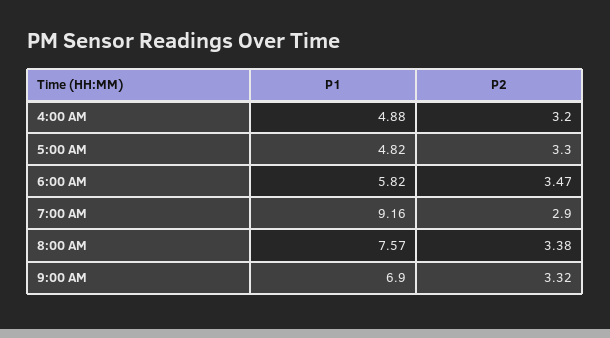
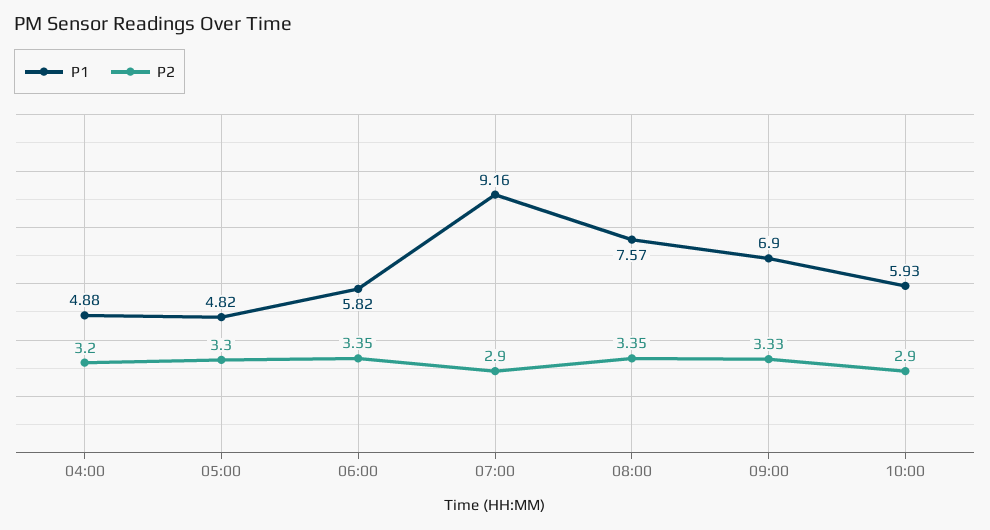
P2, 6:00 AM: 3.47 -> 3.35
P2, 8:00 AM: 3.38 -> 3.35
P2, 9:00 AM: 3.32 -> 3.33
P1, 10:00: none -> 5.93
P2, 10:00: none -> 2.9

